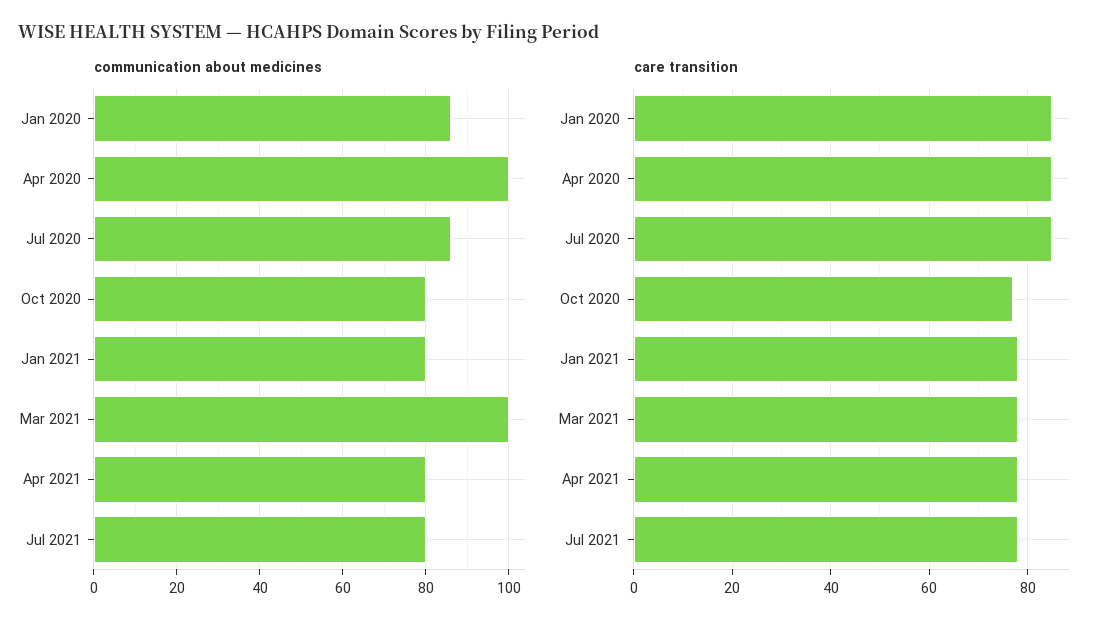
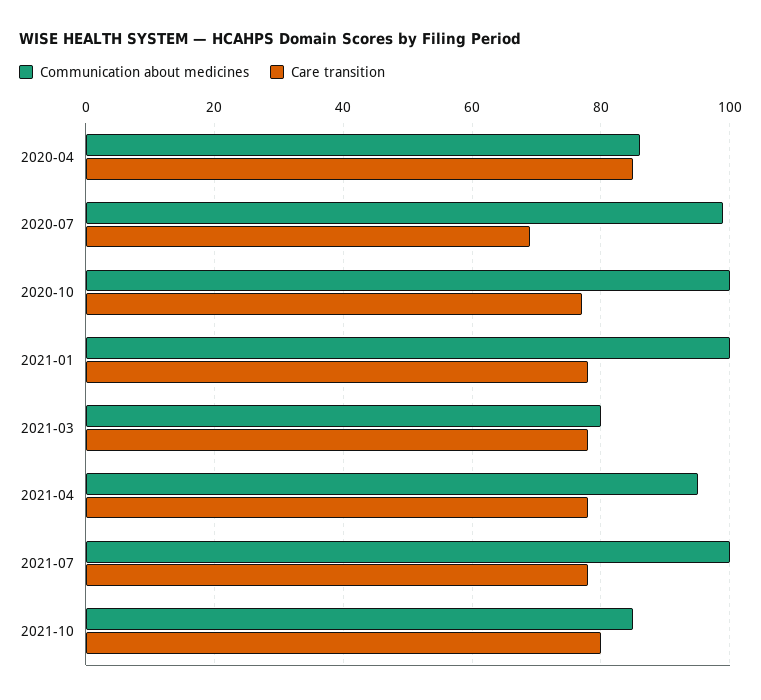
communication about medicines, Jan 2020: 85 -> none
communication about medicines, Apr 2020: 100 -> 85
communication about medicines, Jul 2020: 85 -> 100
communication about medicines, Oct 2020: 80 -> 100
communication about medicines, Jan 2021: 80 -> 100
communication about medicines, Mar 2021: 100 -> 80
communication about medicines, Apr 2021: 80 -> 95
communication about medicines, Jul 2021: 80 -> 100
care transition, Jan 2020: 85 -> none
care transition, Jul 2020: 85 -> 70
communication about medicines, 2021-10: none -> 85
care transition, 2021-10: none -> 80

